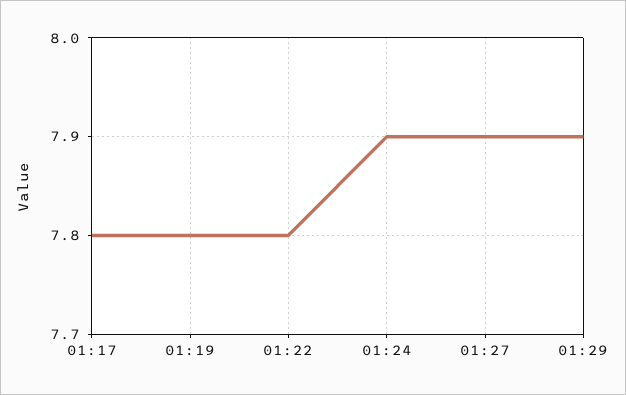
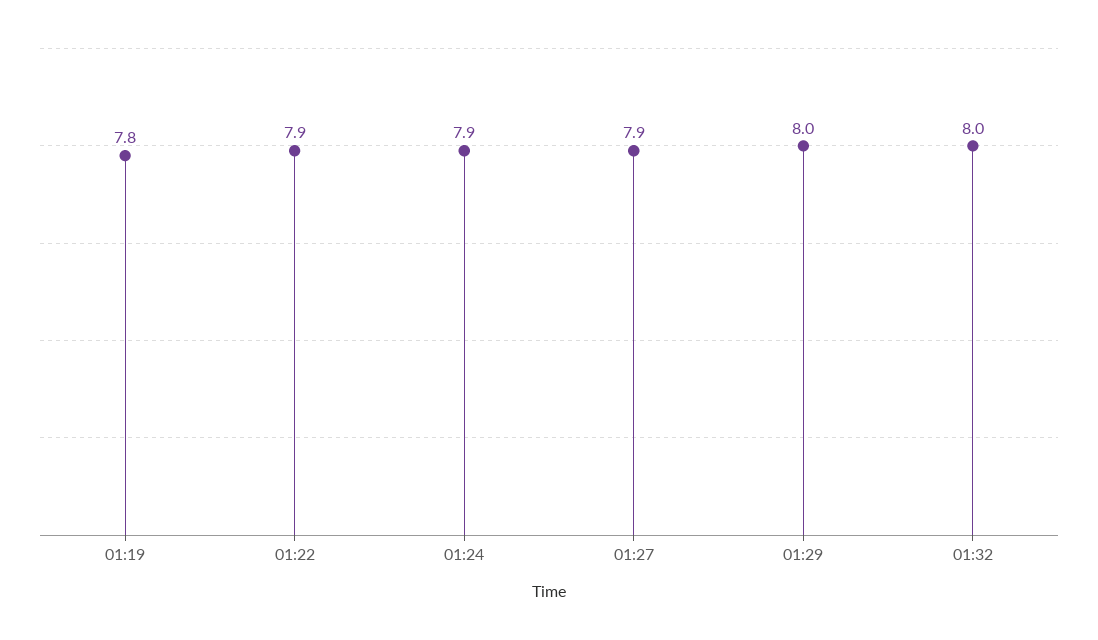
01:17: 7.8 -> none
01:22: 7.8 -> 7.9
01:29: 7.9 -> 8
01:32: none -> 8

